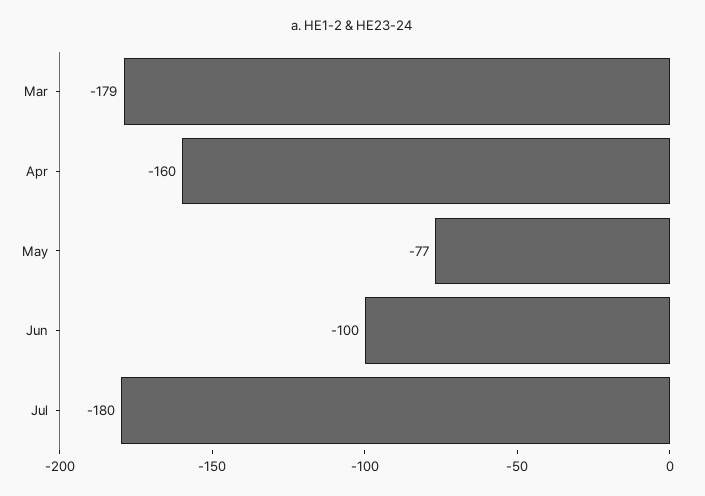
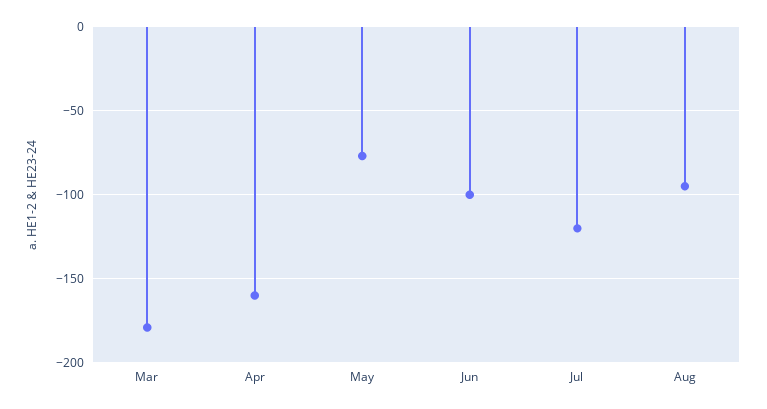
Jul: -180 -> -120
Aug: none -> -95

